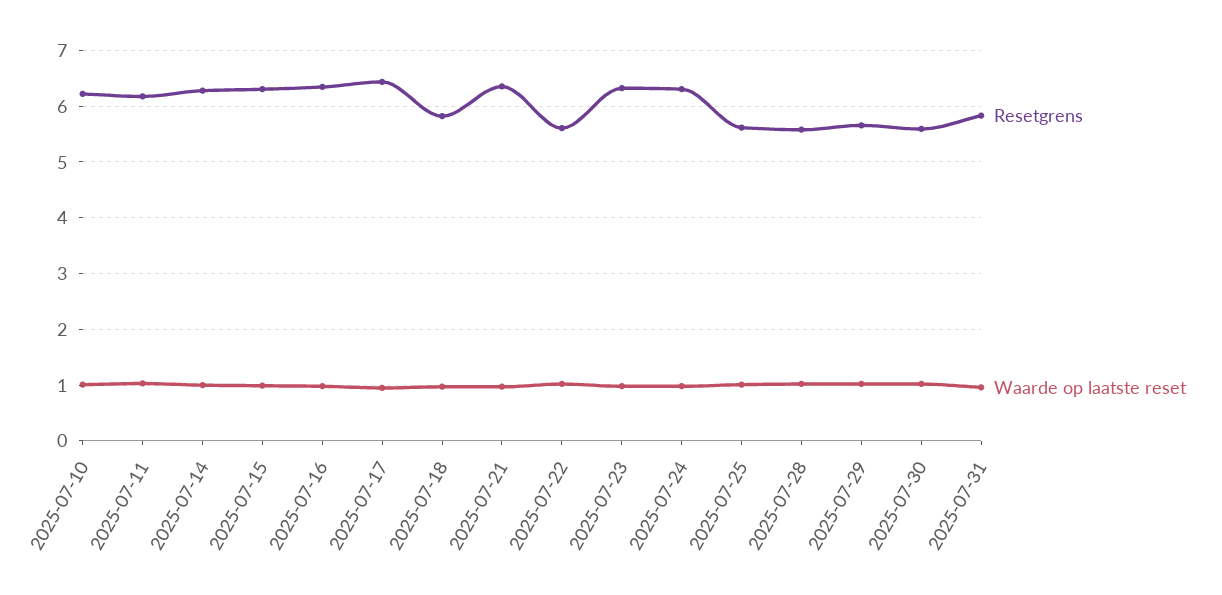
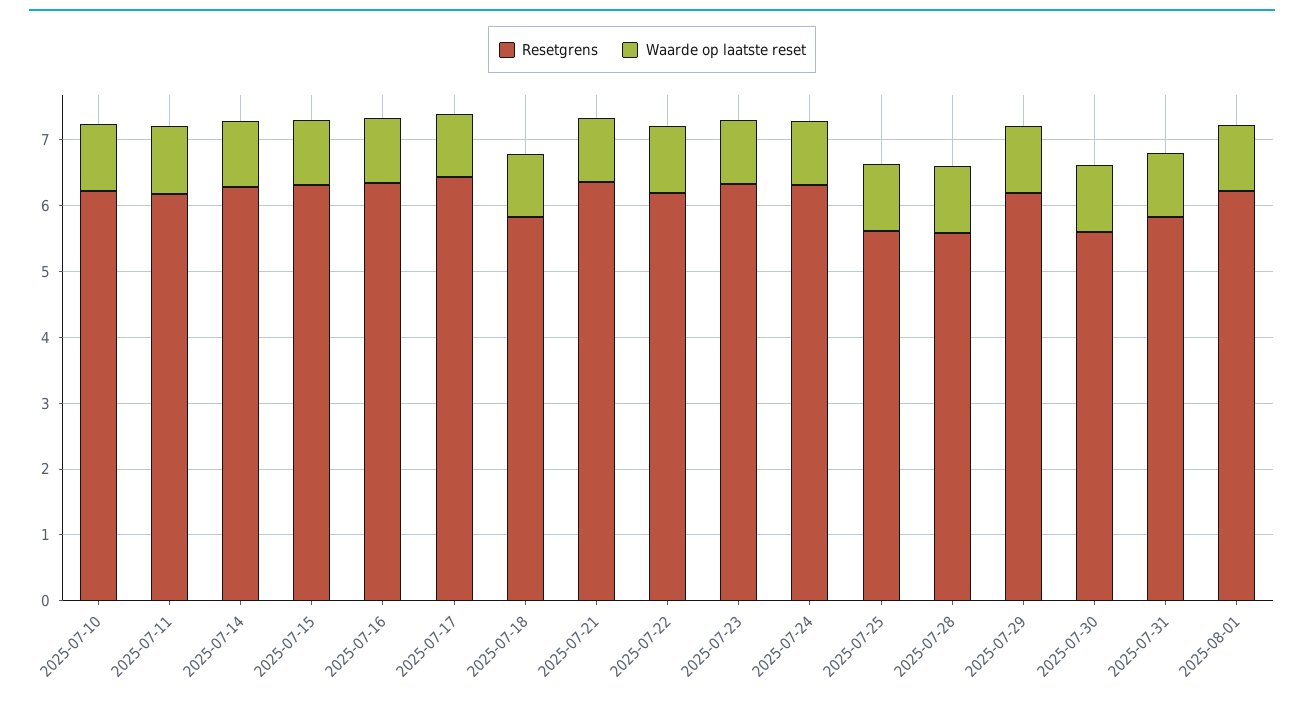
Resetgrens, 2025-07-22: 5.6 -> 6.2
Resetgrens, 2025-07-29: 5.6 -> 6.2
Resetgrens, 2025-08-01: none -> 6.2
Waarde op laatste reset, 2025-08-01: none -> 1

